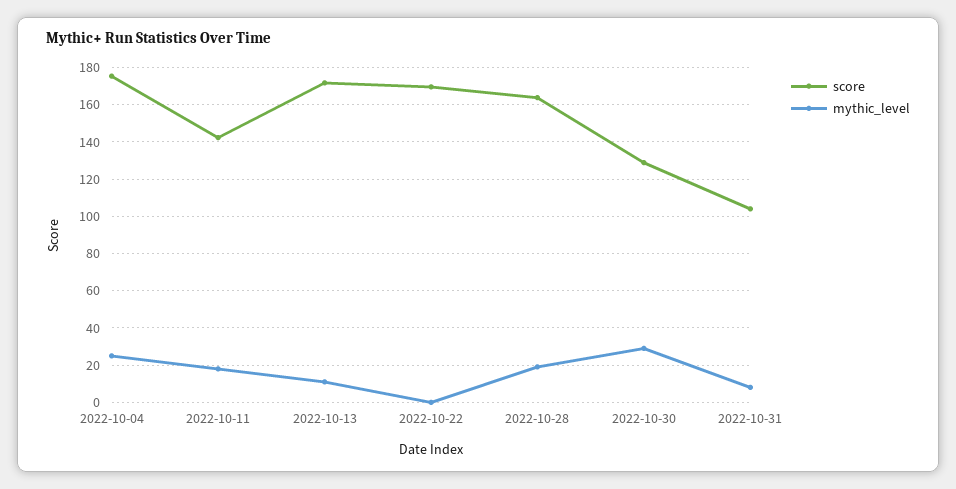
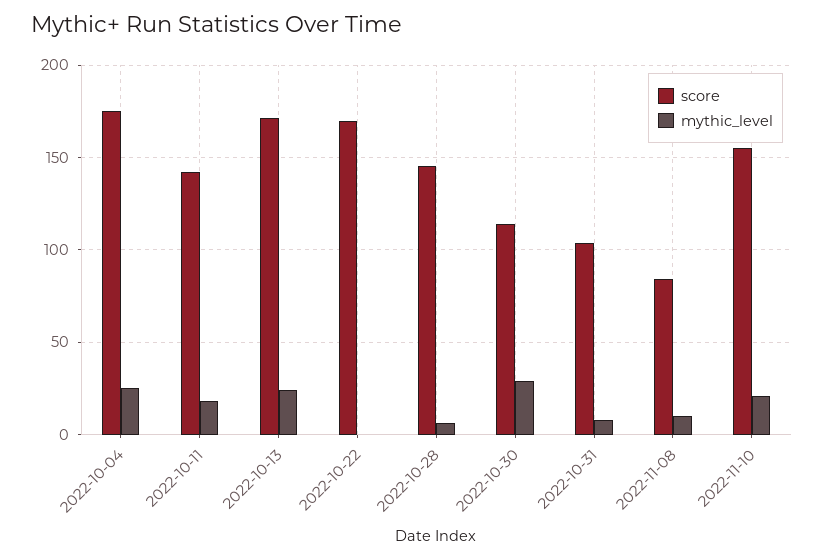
mythic_level, 2022-10-13: 10 -> 25
score, 2022-10-28: 165 -> 145
mythic_level, 2022-10-28: 20 -> 5
score, 2022-10-30: 130 -> 115
score, 2022-11-08: none -> 85
mythic_level, 2022-11-08: none -> 10
score, 2022-11-10: none -> 155
mythic_level, 2022-11-10: none -> 20

